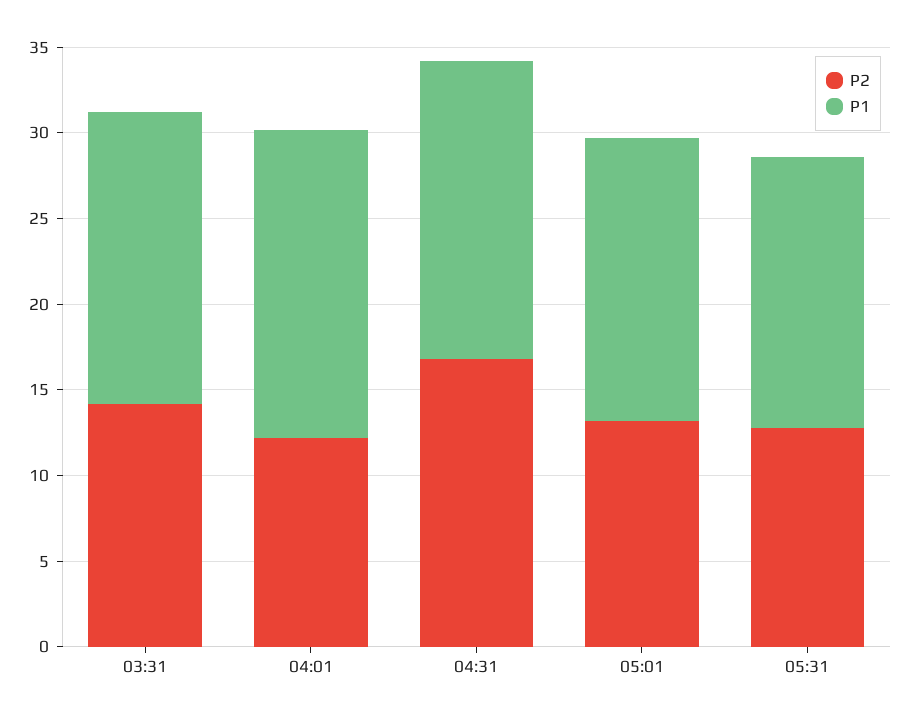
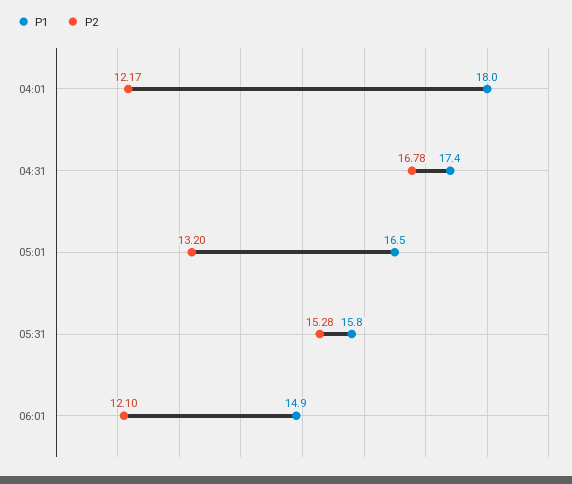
P2, 03:31: 14 -> none
P1, 03:31: 17 -> none
P2, 05:31: 13 -> 15.28
P1, 06:01: none -> 14.9
P2, 06:01: none -> 12.1

